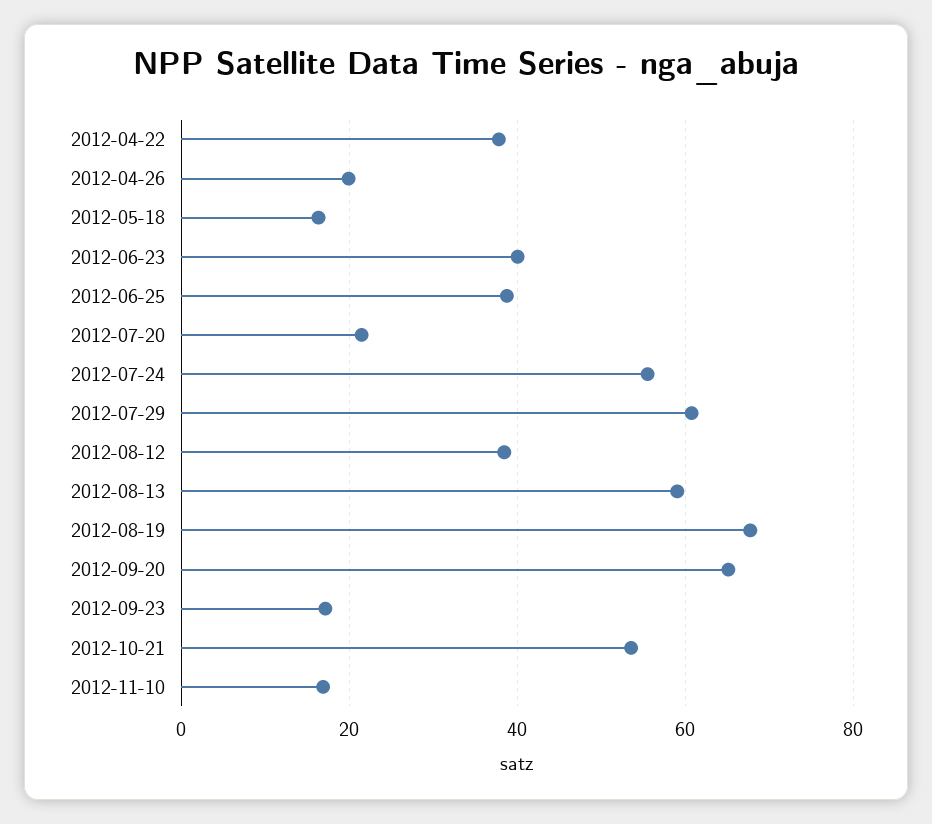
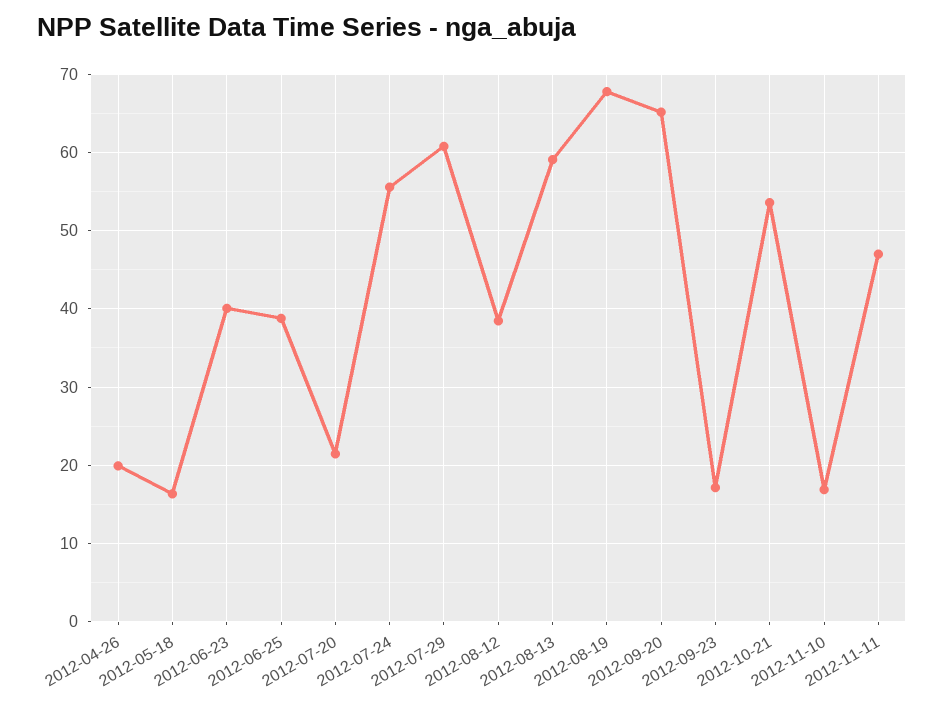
2012-04-22: 38 -> none
2012-11-11: none -> 47

